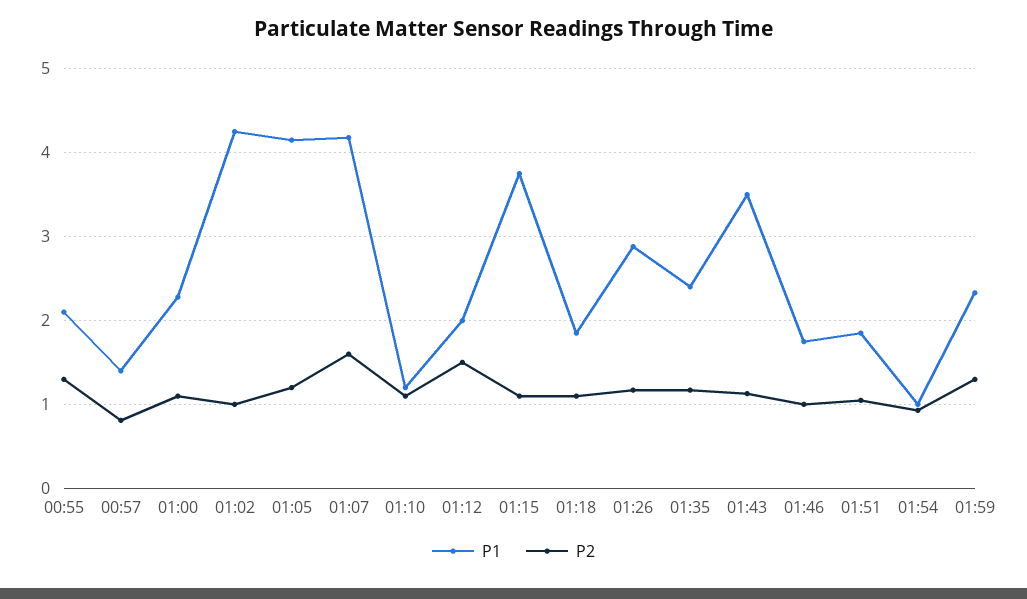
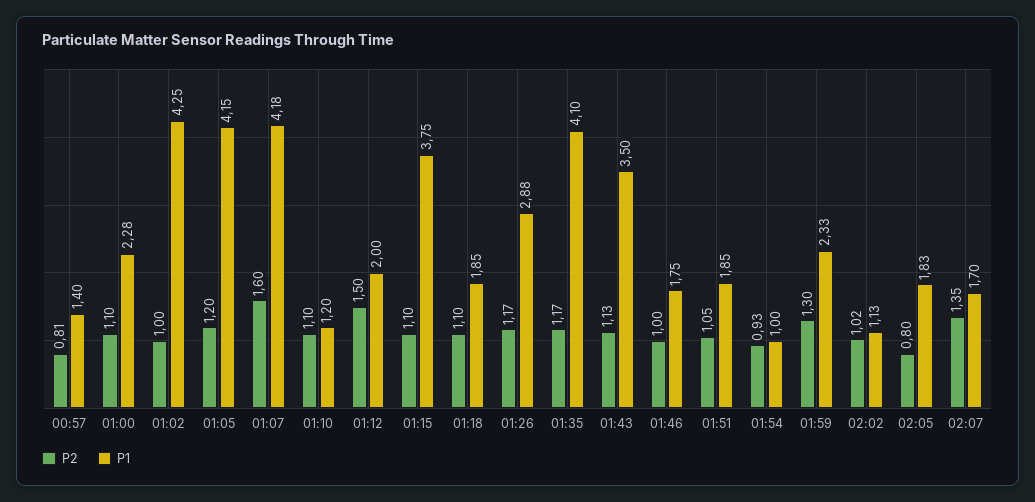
P1, 00:55: 2.1 -> none
P2, 00:55: 1.3 -> none
P1, 01:35: 2.4 -> 4.1
P2, 02:02: none -> 1.02
P1, 02:02: none -> 1.13
P2, 02:05: none -> 0.8
P1, 02:05: none -> 1.83
P2, 02:07: none -> 1.35
P1, 02:07: none -> 1.7

